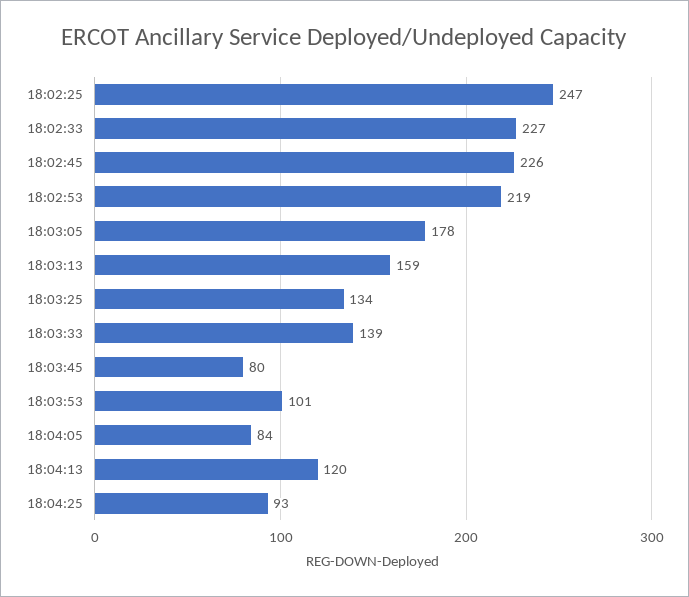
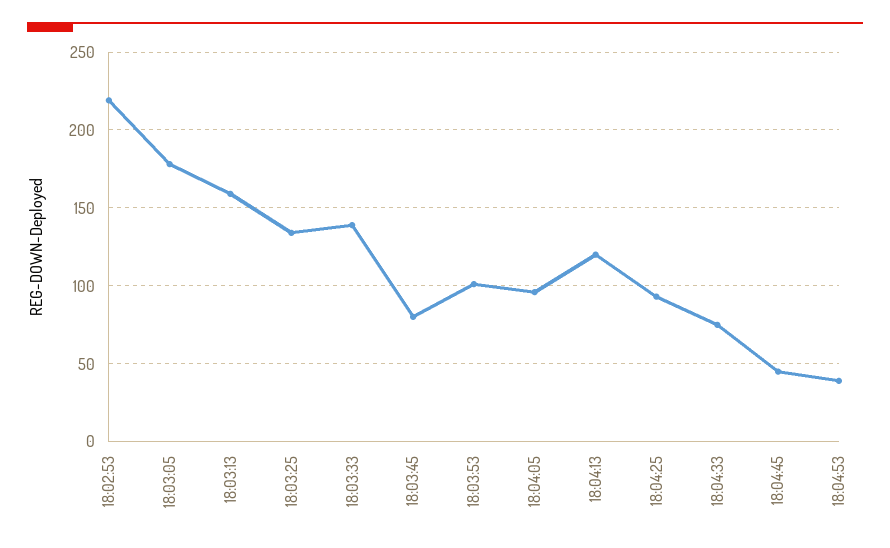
18:02:25: 247 -> none
18:02:33: 227 -> none
18:02:45: 226 -> none
18:04:05: 84 -> 95
18:04:33: none -> 75
18:04:45: none -> 45
18:04:53: none -> 40

